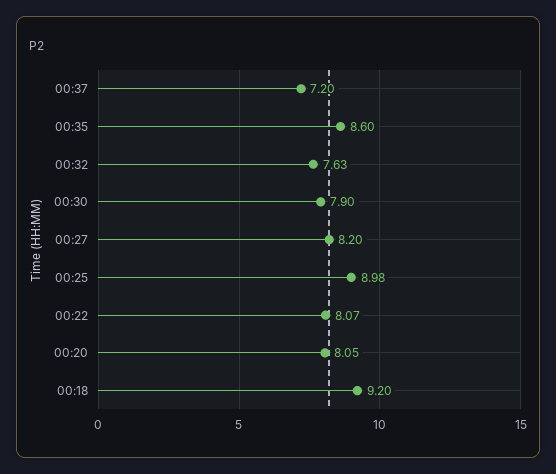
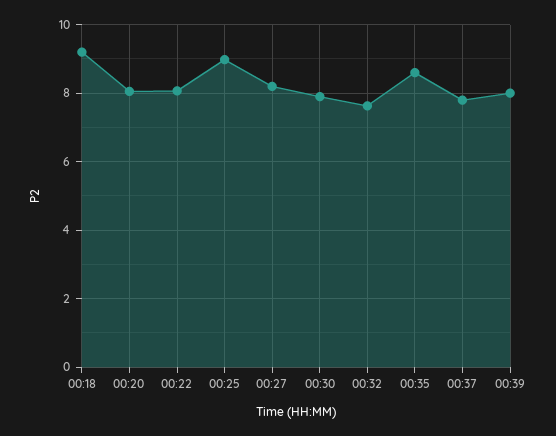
00:37: 7.2 -> 7.8
00:39: none -> 8

